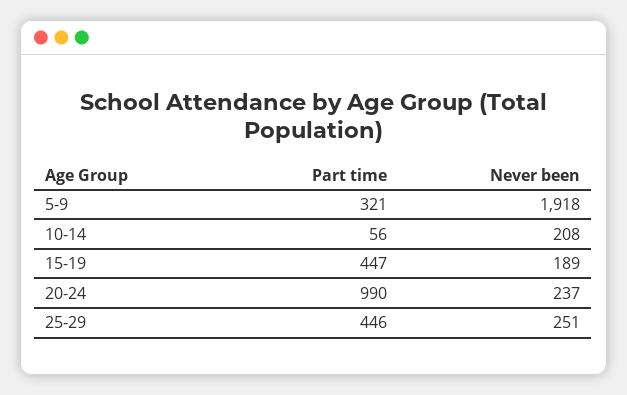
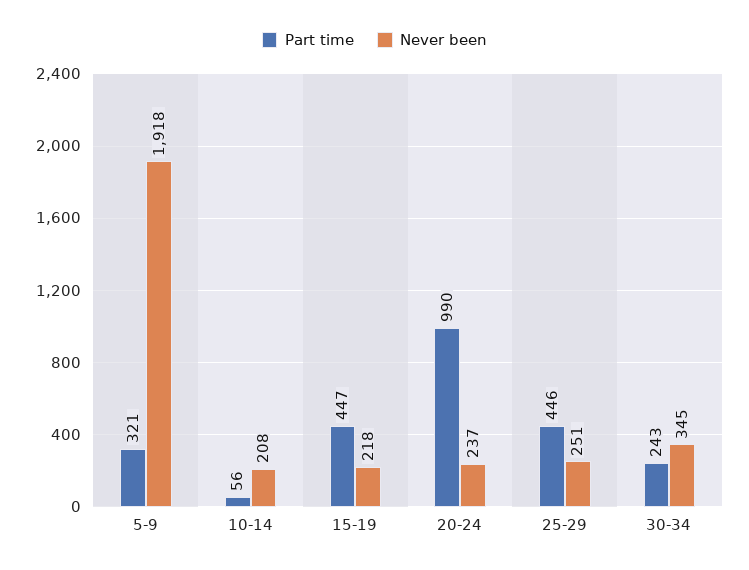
Never been, 15-19: 189 -> 218
Part time, 30-34: none -> 243
Never been, 30-34: none -> 345

